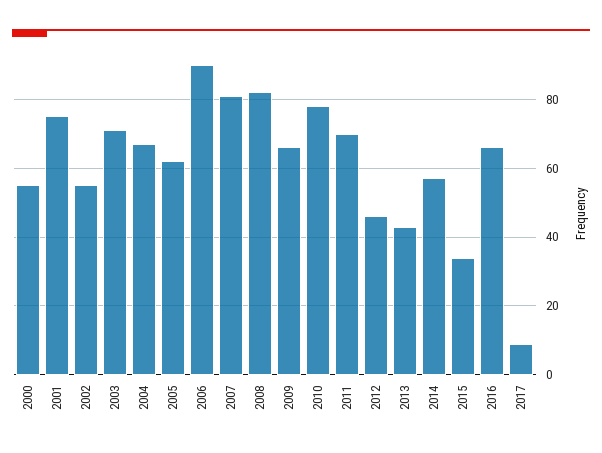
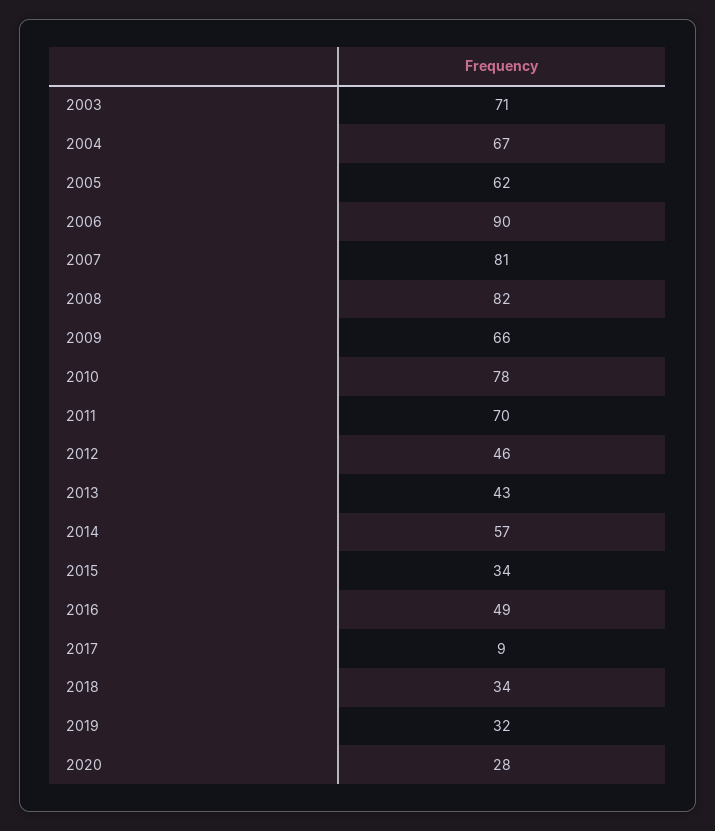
2000: 55 -> none
2001: 75 -> none
2002: 55 -> none
2016: 65 -> 49
2018: none -> 34
2019: none -> 32
2020: none -> 28

